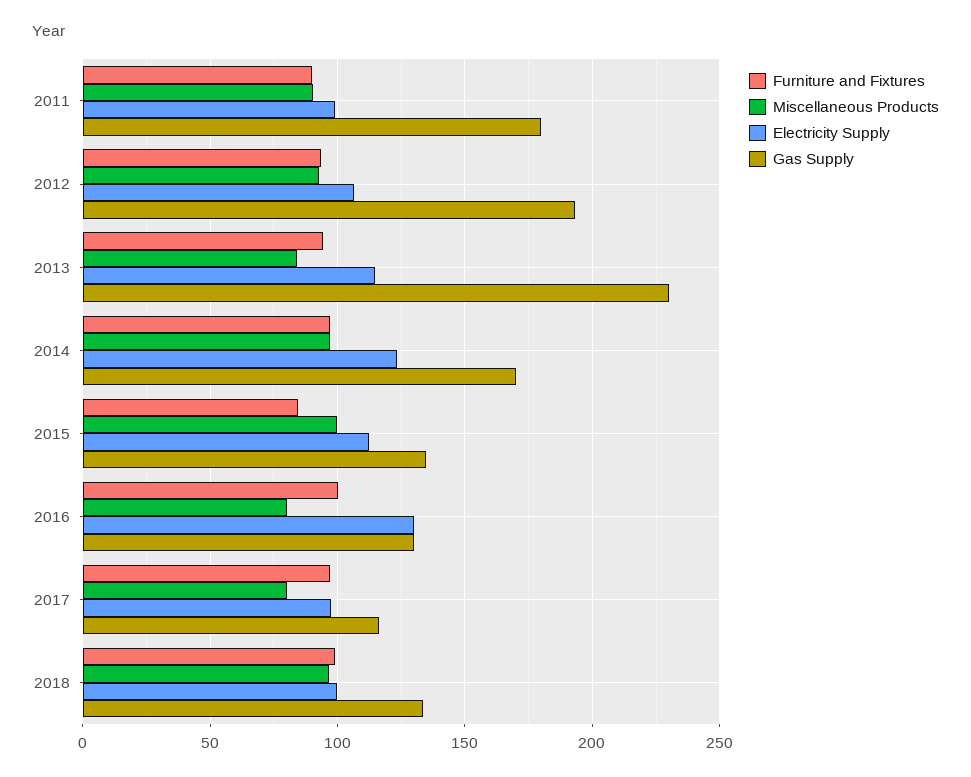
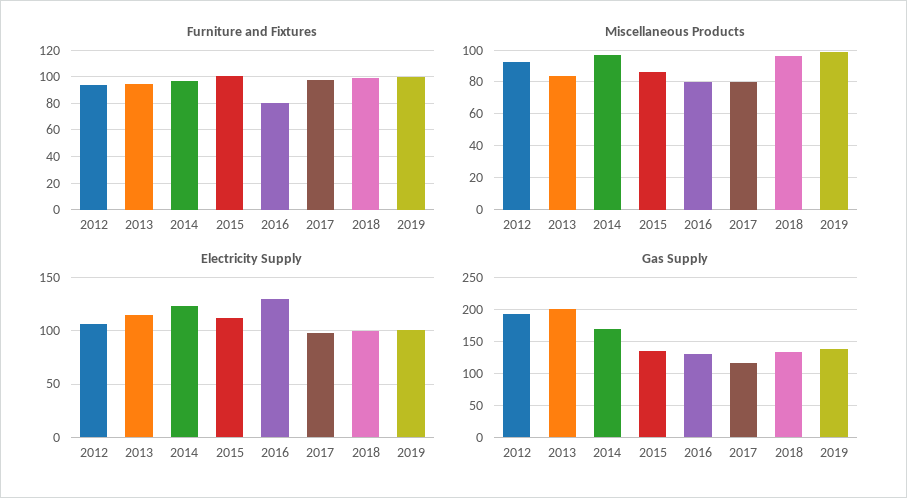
Furniture and Fixtures, 2011: 90 -> none
Miscellaneous Products, 2011: 90 -> none
Electricity Supply, 2011: 100 -> none
Gas Supply, 2011: 180 -> none
Gas Supply, 2013: 230 -> 200
Furniture and Fixtures, 2015: 85 -> 100
Miscellaneous Products, 2015: 100 -> 85
Furniture and Fixtures, 2016: 100 -> 80
Furniture and Fixtures, 2019: none -> 100
Miscellaneous Products, 2019: none -> 100
Electricity Supply, 2019: none -> 100
Gas Supply, 2019: none -> 140

